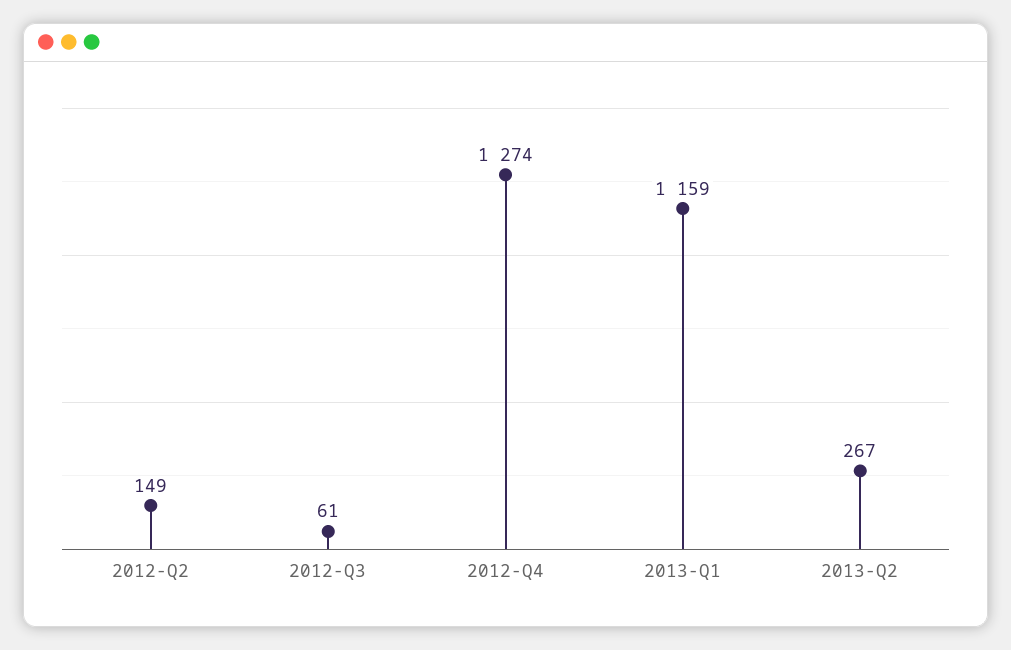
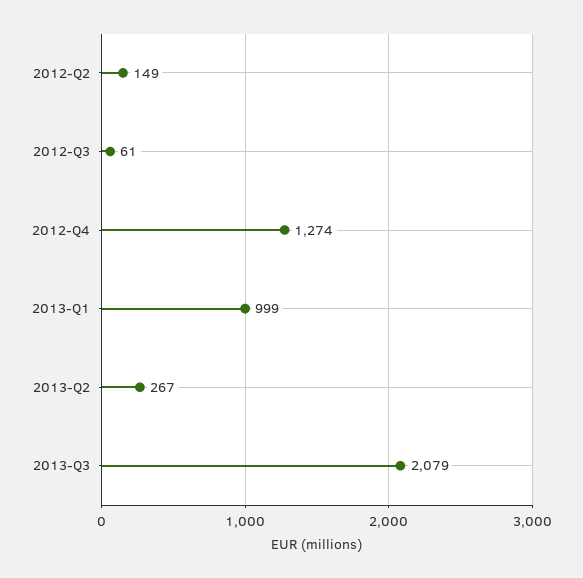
2013-Q1: 1159 -> 999
2013-Q3: none -> 2079

